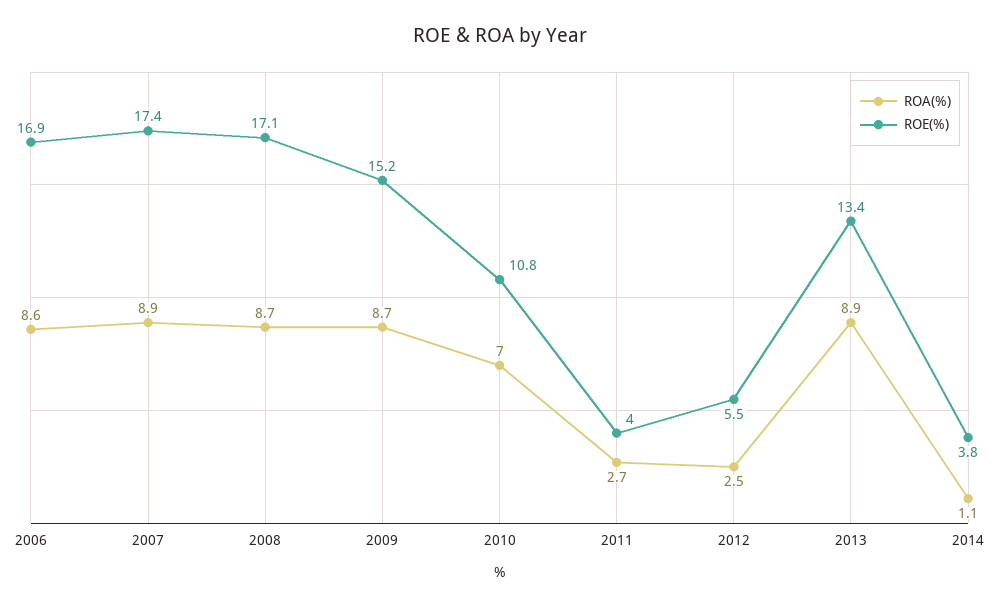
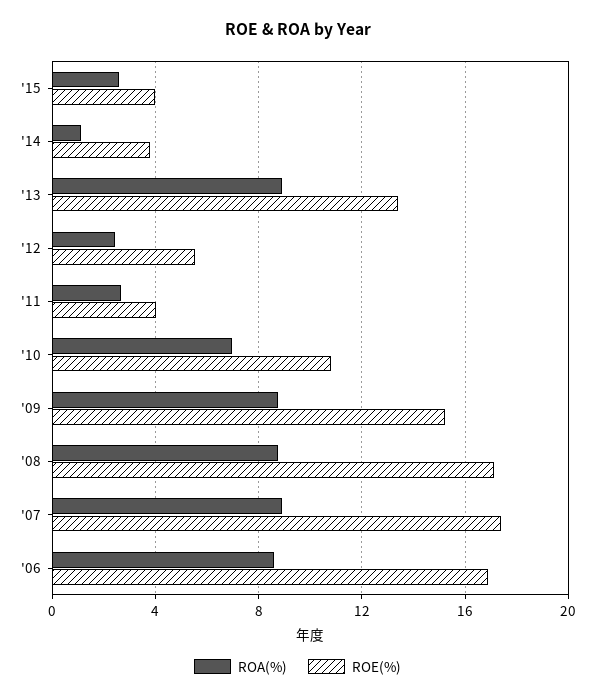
ROA(%), '15: none -> 2.5
ROE(%), '15: none -> 4

